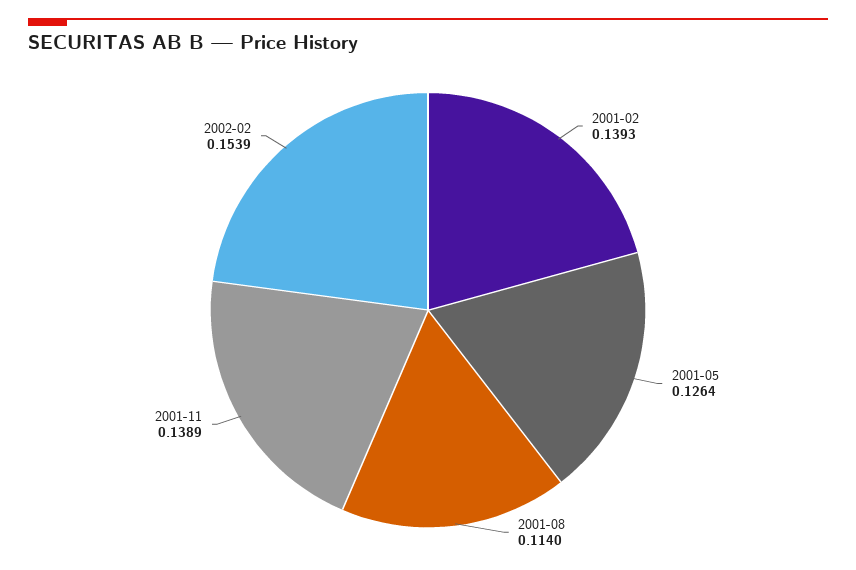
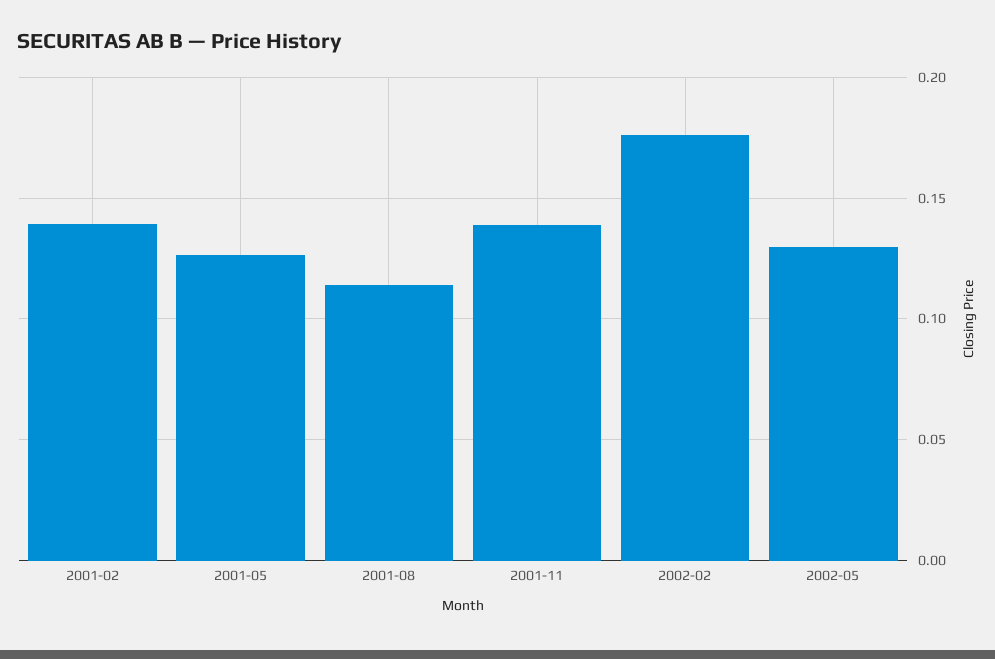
2002-02: 0.1539 -> 0.175
2002-05: none -> 0.13

